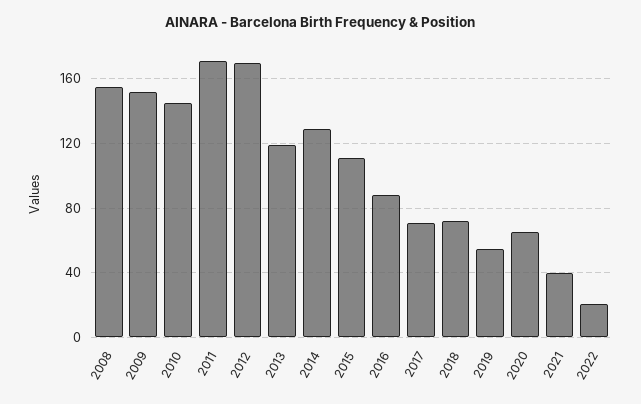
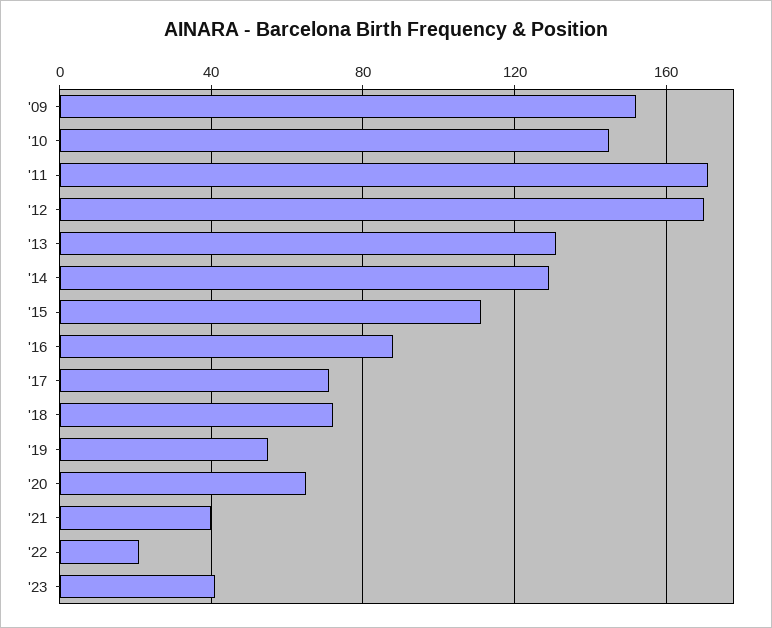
2008: 155 -> none
2013: 120 -> 130
'23: none -> 40

